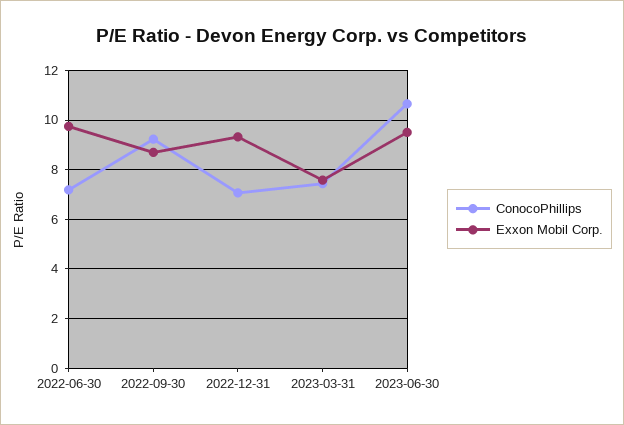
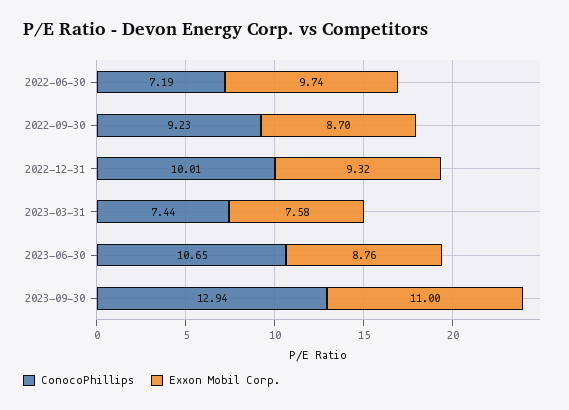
ConocoPhillips, 2022-12-31: 7 -> 10.01
Exxon Mobil Corp., 2023-06-30: 9.5 -> 8.76
ConocoPhillips, 2023-09-30: none -> 12.94
Exxon Mobil Corp., 2023-09-30: none -> 11

